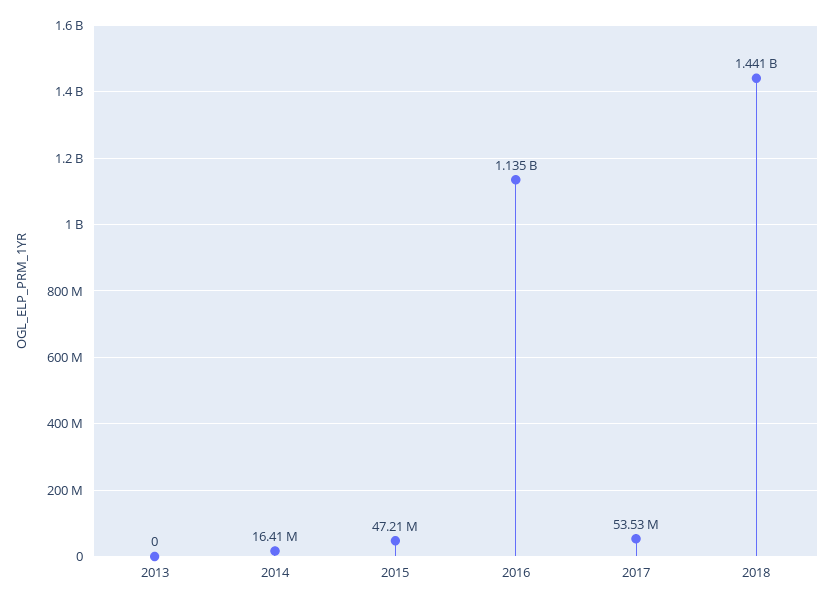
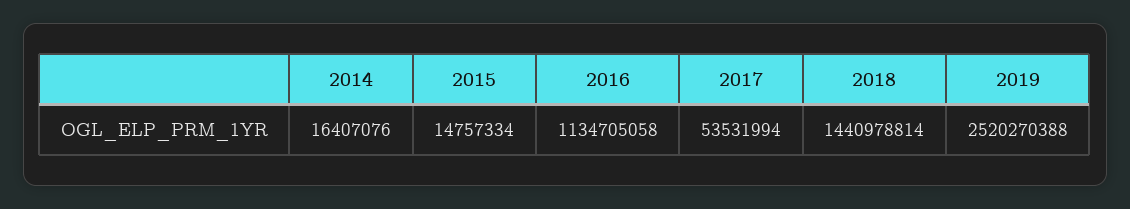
2013: 0 -> none
2015: 47210000 -> 14757334
2019: none -> 2520270388

